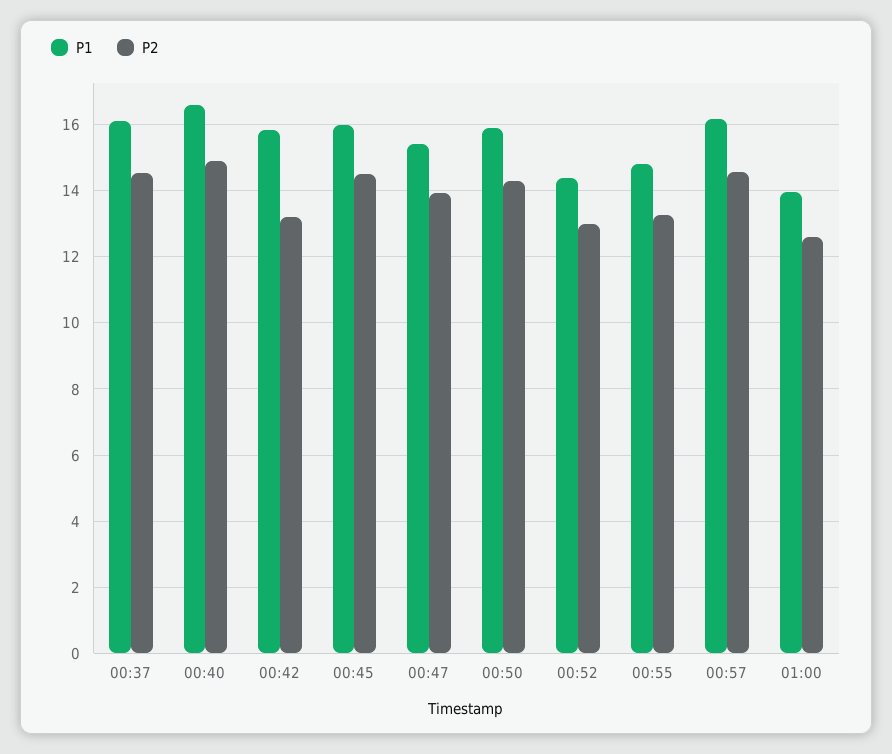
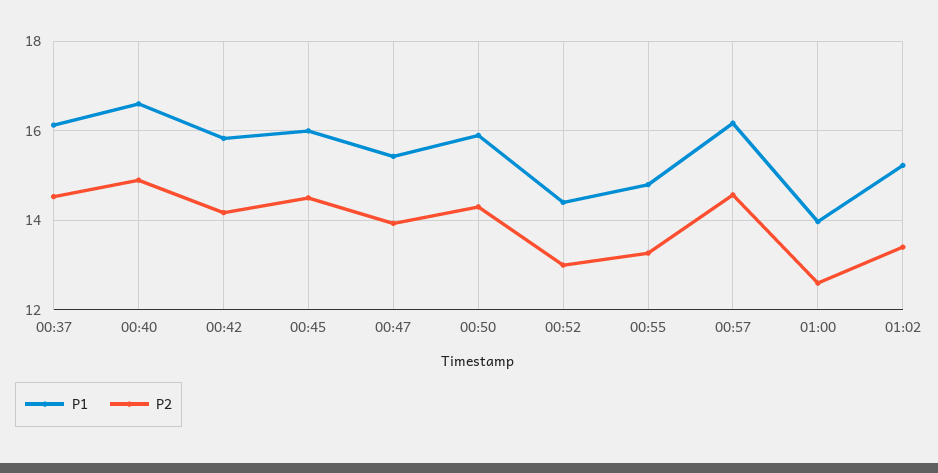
P2, 00:42: 13.2 -> 14.2
P1, 01:02: none -> 15.2
P2, 01:02: none -> 13.4

